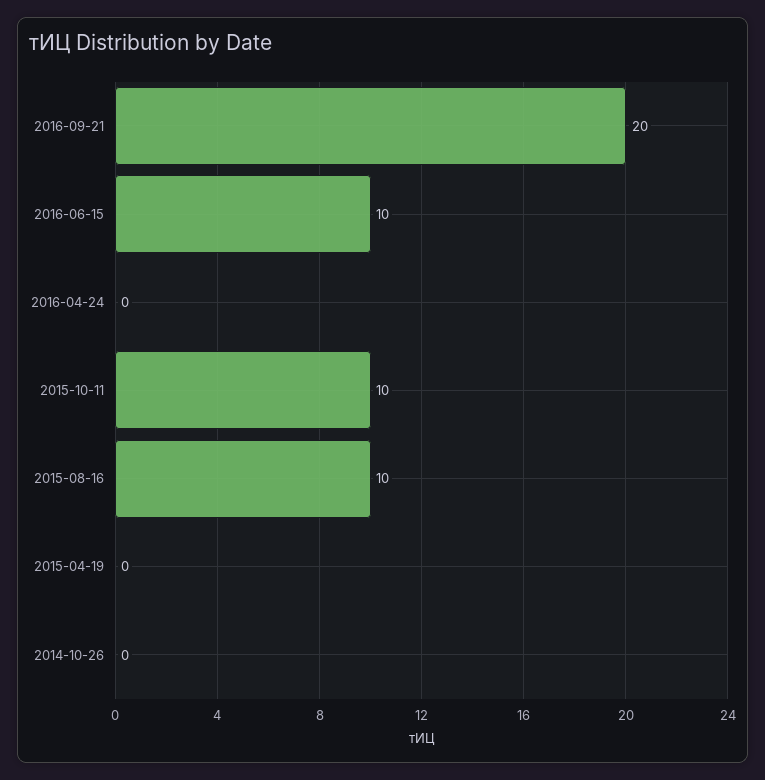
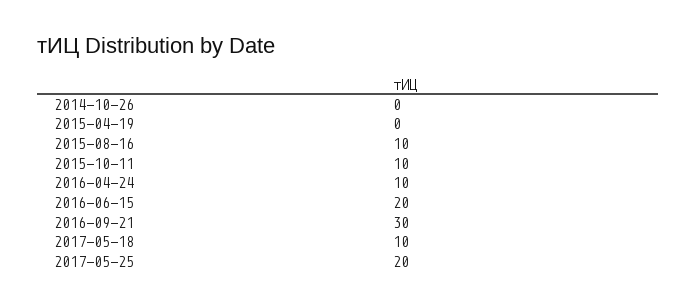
2016-09-21: 20 -> 30
2016-06-15: 10 -> 20
2016-04-24: 0 -> 10
2017-05-18: none -> 10
2017-05-25: none -> 20

